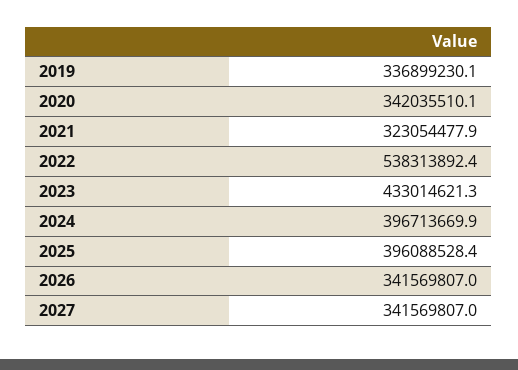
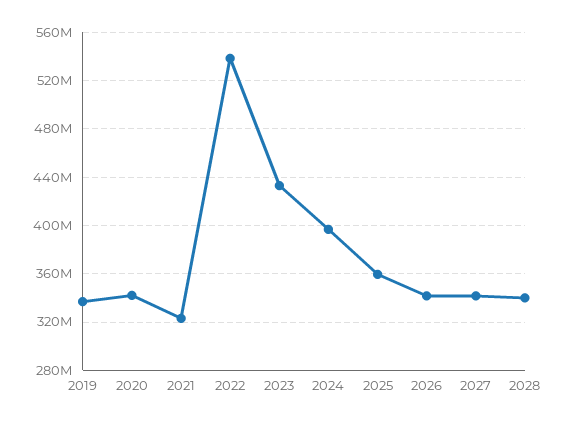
2025: 396088528.4 -> 360000000
2028: none -> 340000000

